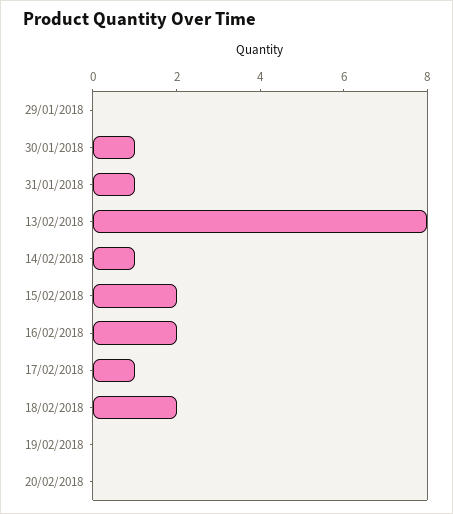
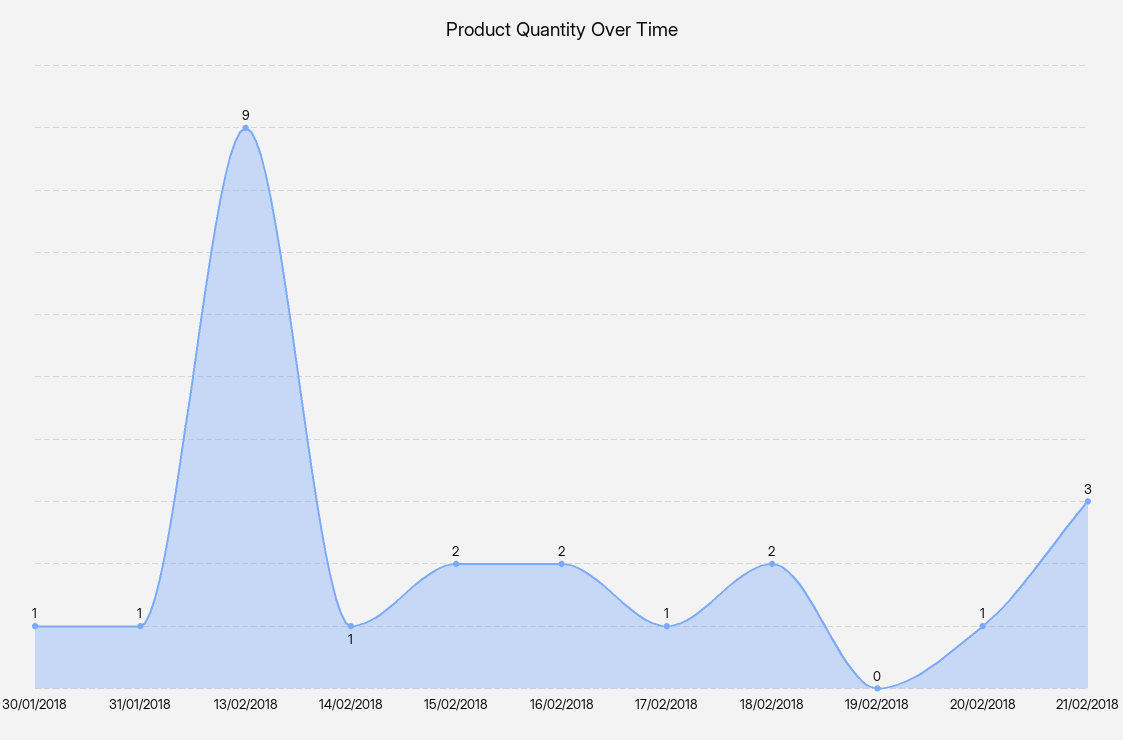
29/01/2018: 0 -> none
13/02/2018: 8 -> 9
20/02/2018: 0 -> 1
21/02/2018: none -> 3

